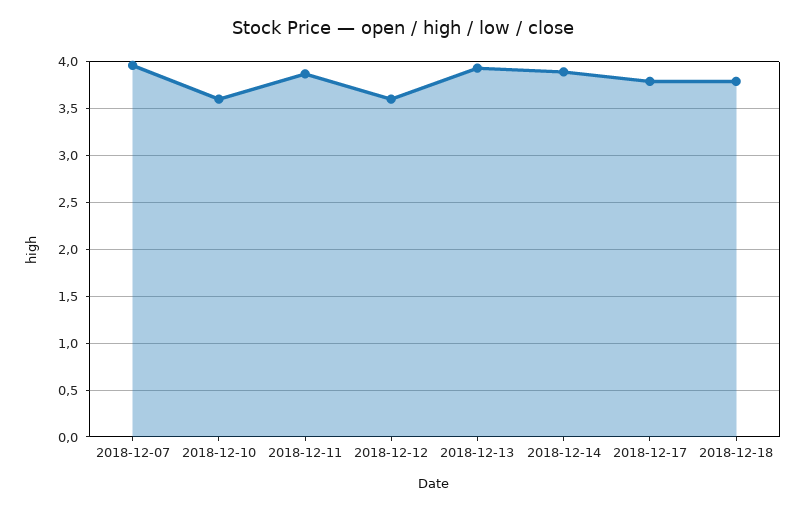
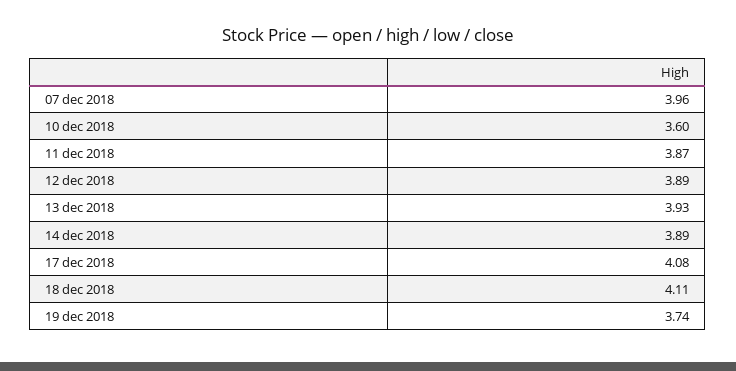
2018-12-12: 3.6 -> 3.89
2018-12-17: 3.8 -> 4.08
2018-12-18: 3.8 -> 4.11
19 dec 2018: none -> 3.74

